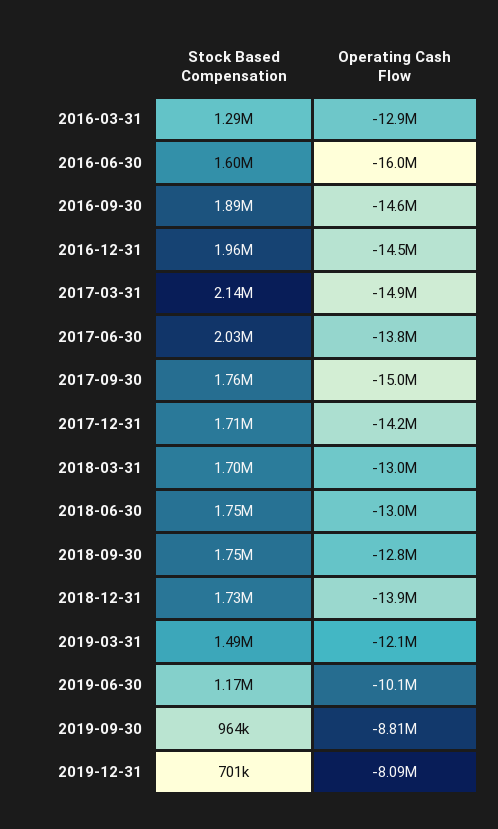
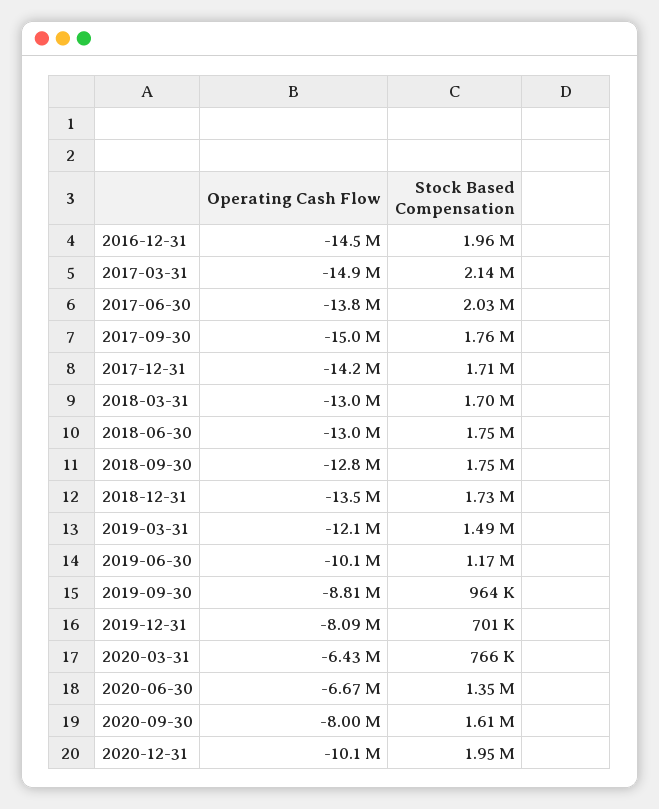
Stock Based Compensation, 2016-03-31: 1290000 -> none
Operating Cash Flow, 2016-03-31: -12900000 -> none
Stock Based Compensation, 2016-06-30: 1600000 -> none
Operating Cash Flow, 2016-06-30: -16000000 -> none
Stock Based Compensation, 2016-09-30: 1890000 -> none
Operating Cash Flow, 2016-09-30: -14600000 -> none
Operating Cash Flow, 2018-12-31: -13900000 -> -13500000
Operating Cash Flow, 2020-03-31: none -> -6430000
Stock Based Compensation, 2020-03-31: none -> 766000
Operating Cash Flow, 2020-06-30: none -> -6670000
Stock Based Compensation, 2020-06-30: none -> 1350000
Operating Cash Flow, 2020-09-30: none -> -8000000
Stock Based Compensation, 2020-09-30: none -> 1610000
Operating Cash Flow, 2020-12-31: none -> -10100000
Stock Based Compensation, 2020-12-31: none -> 1950000

